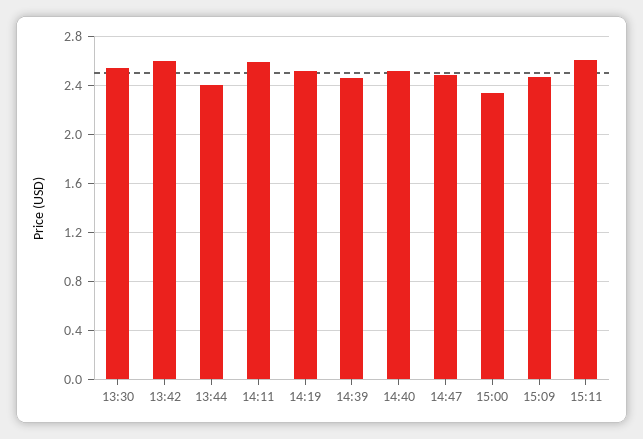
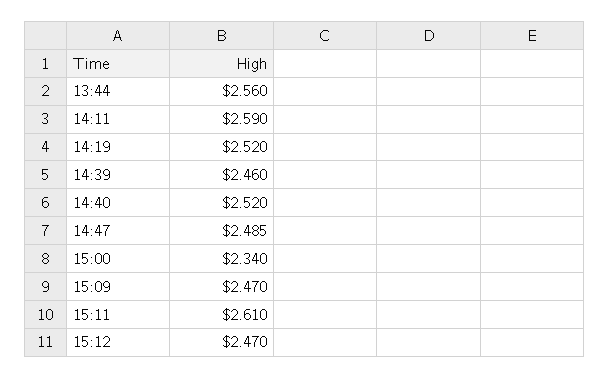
13:30: 2.55 -> none
13:42: 2.6 -> none
13:44: 2.4 -> 2.56
15:12: none -> 2.47

